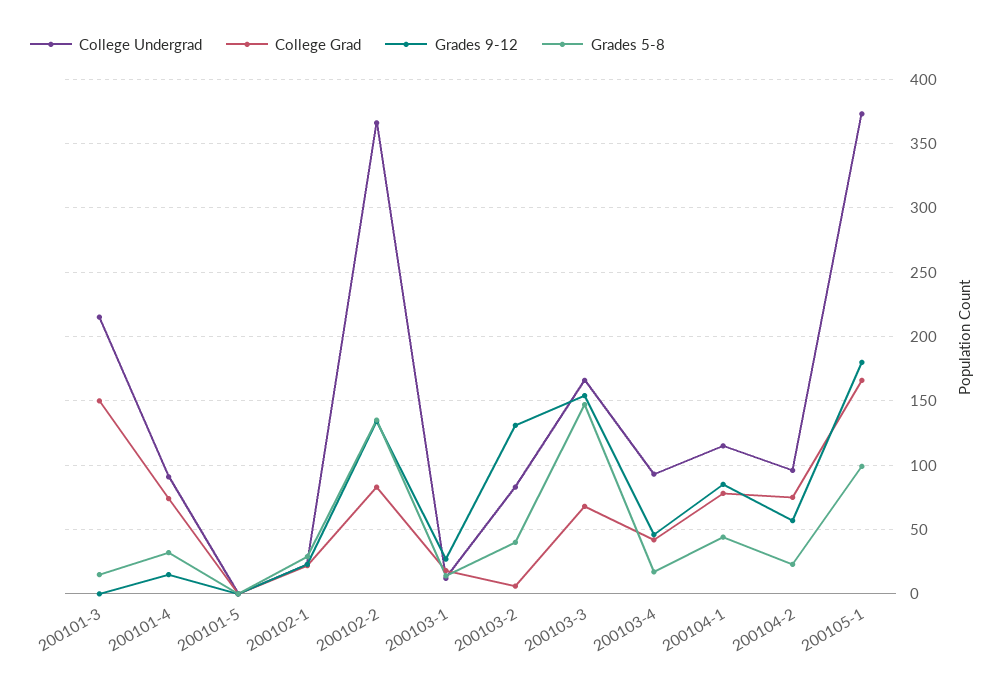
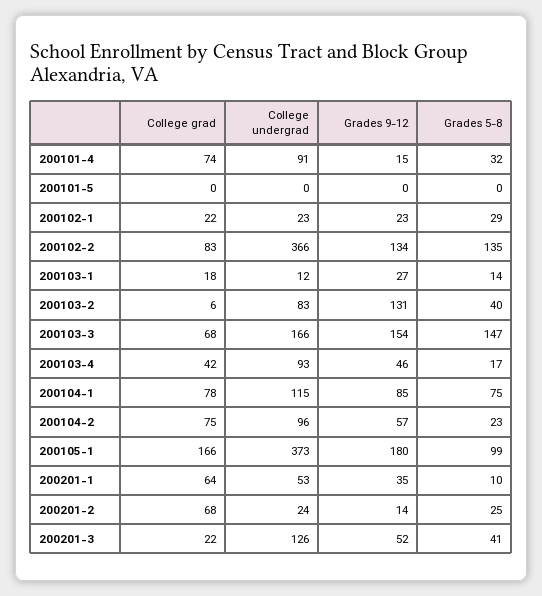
College Undergrad, 200101-3: 215 -> none
College Grad, 200101-3: 150 -> none
Grades 9-12, 200101-3: 0 -> none
Grades 5-8, 200101-3: 15 -> none
Grades 5-8, 200104-1: 45 -> 75
College Grad, 200201-1: none -> 64
College Undergrad, 200201-1: none -> 53
Grades 9-12, 200201-1: none -> 35
Grades 5-8, 200201-1: none -> 10
College Grad, 200201-2: none -> 68
College Undergrad, 200201-2: none -> 24
Grades 9-12, 200201-2: none -> 14
Grades 5-8, 200201-2: none -> 25
College Grad, 200201-3: none -> 22
College Undergrad, 200201-3: none -> 126
Grades 9-12, 200201-3: none -> 52
Grades 5-8, 200201-3: none -> 41

